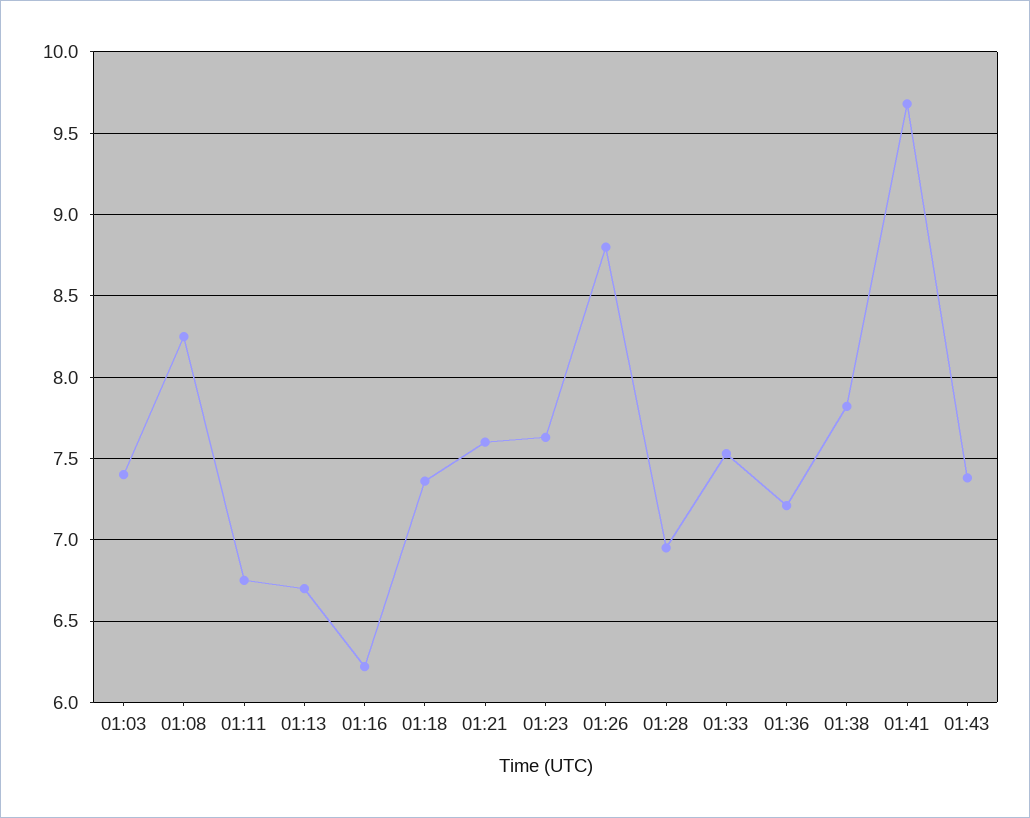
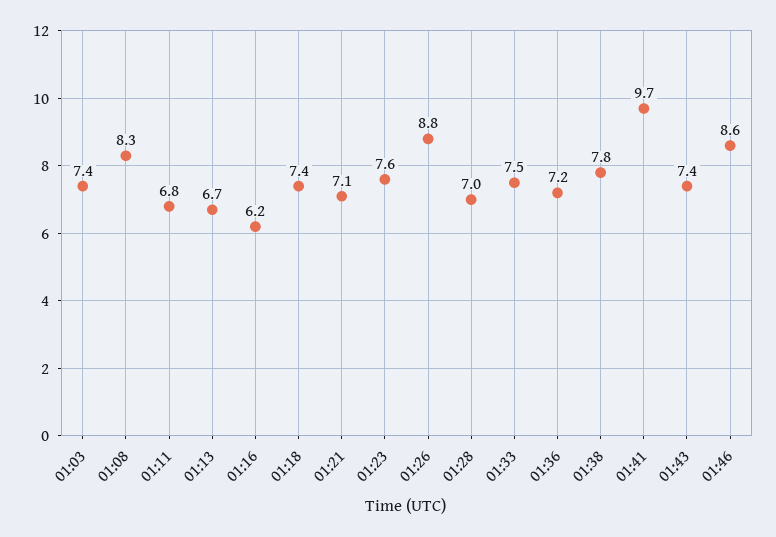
01:21: 7.6 -> 7.1
01:46: none -> 8.6

